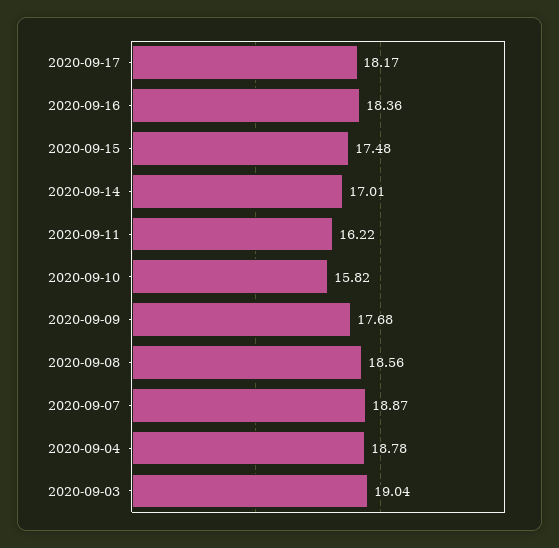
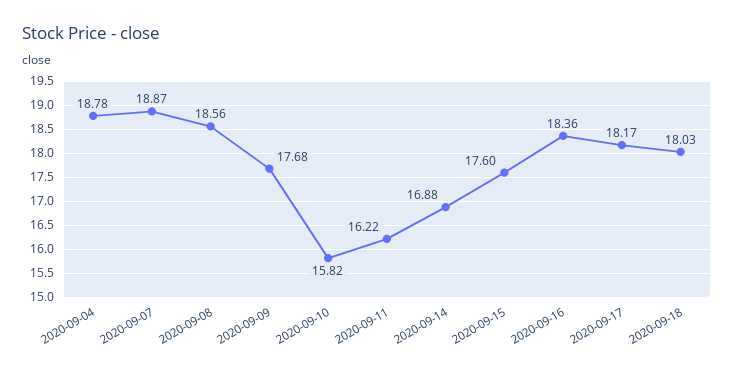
2020-09-15: 17.48 -> 17.6
2020-09-14: 17.01 -> 16.88
2020-09-03: 19.04 -> none
2020-09-18: none -> 18.03

